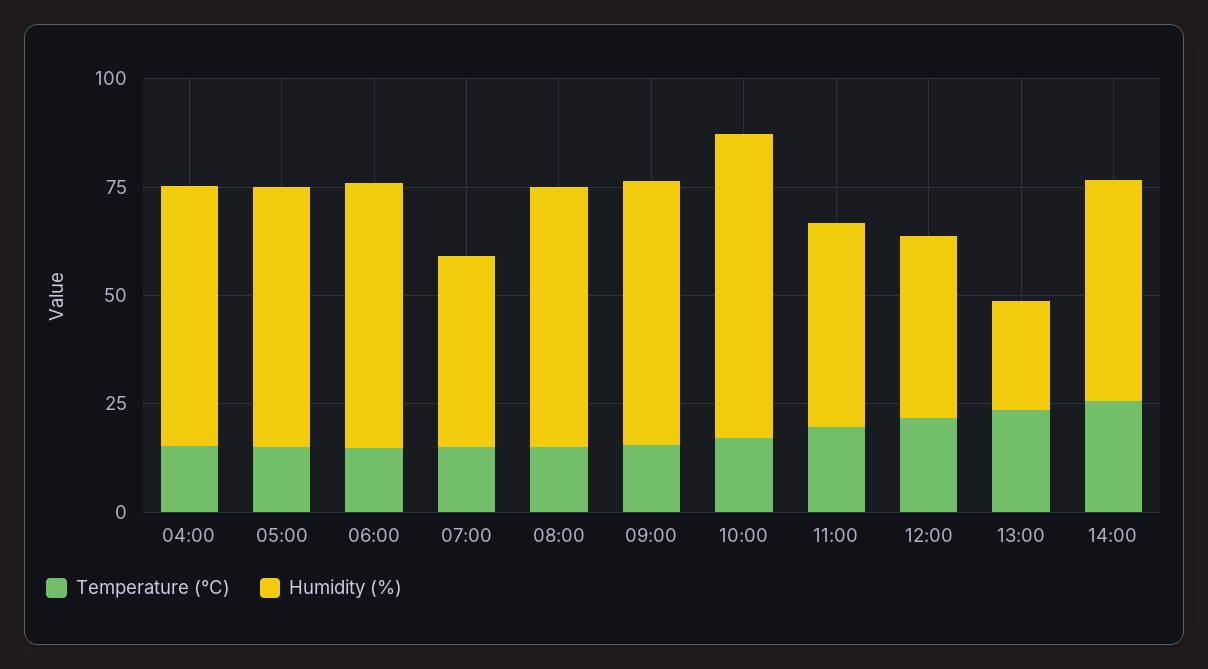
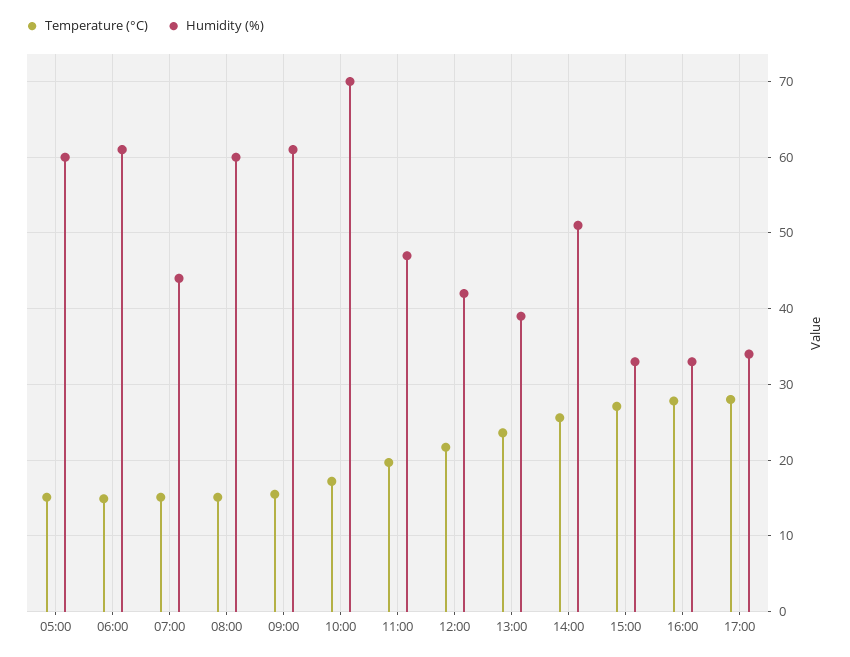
Temperature (°C), 04:00: 15 -> none
Humidity (%), 04:00: 60 -> none
Humidity (%), 13:00: 25 -> 39
Temperature (°C), 15:00: none -> 27
Humidity (%), 15:00: none -> 33
Temperature (°C), 16:00: none -> 28
Humidity (%), 16:00: none -> 33
Temperature (°C), 17:00: none -> 28
Humidity (%), 17:00: none -> 34

